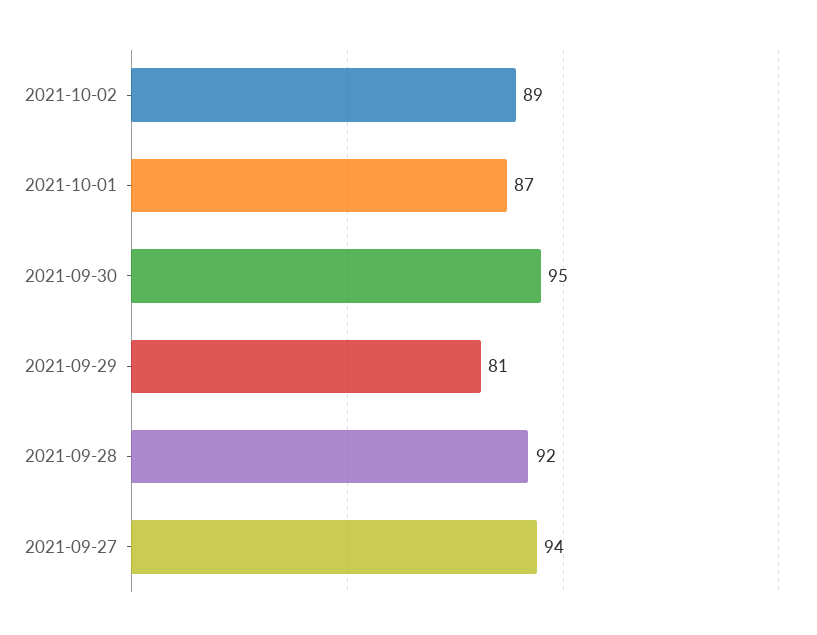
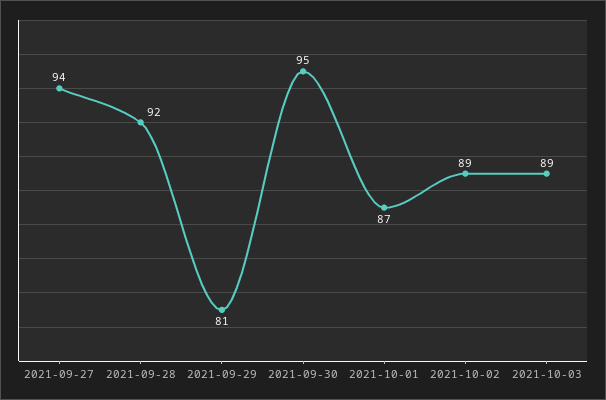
2021-10-03: none -> 89

